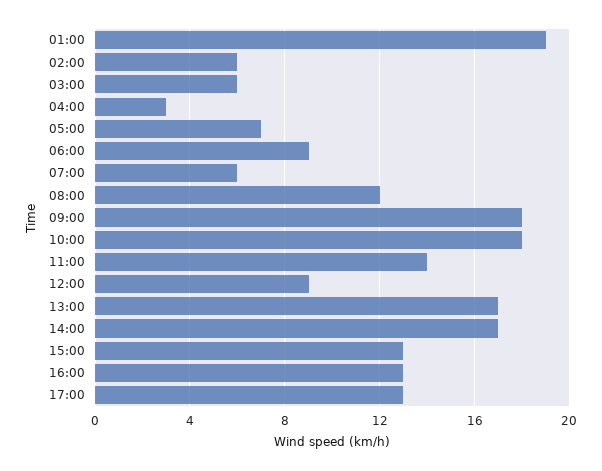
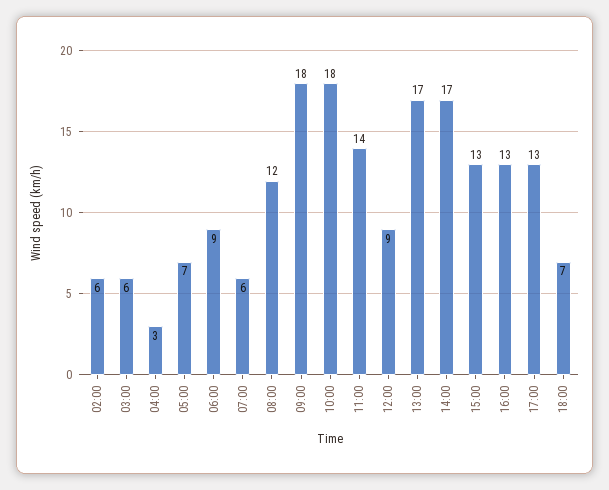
01:00: 19 -> none
18:00: none -> 7

